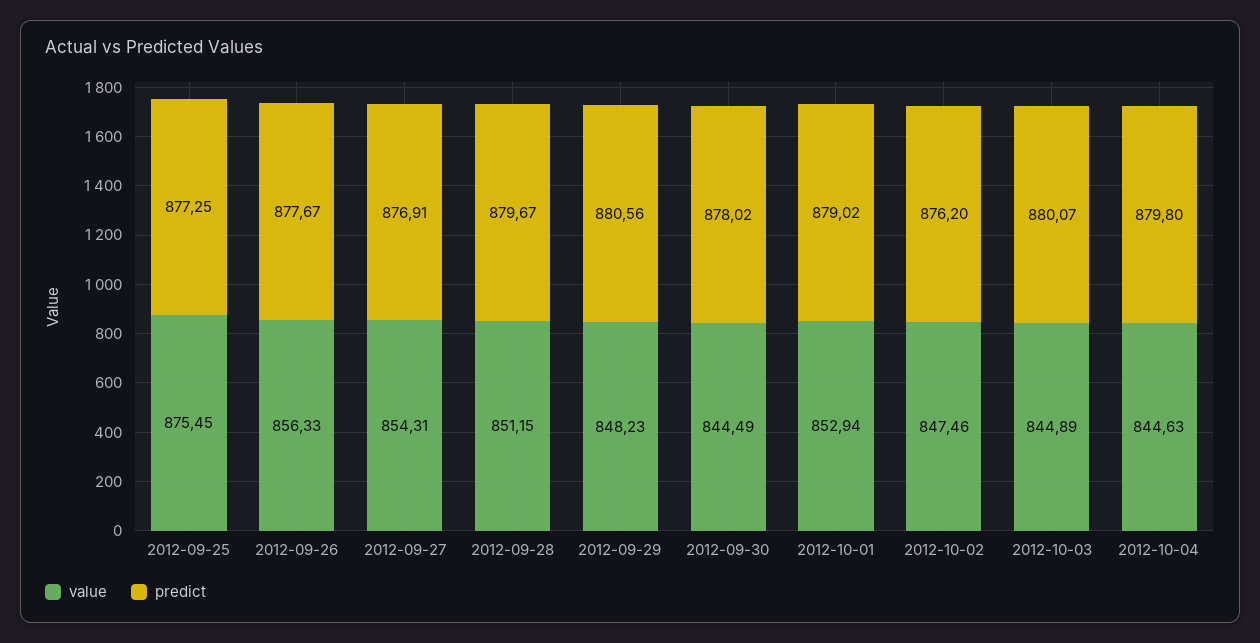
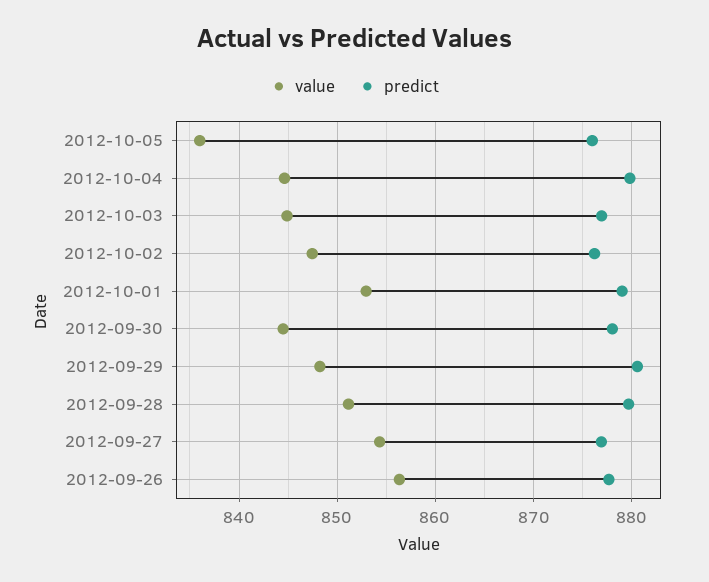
value, 2012-09-25: 875.45 -> none
predict, 2012-09-25: 877.25 -> none
predict, 2012-10-03: 880.07 -> 877
value, 2012-10-05: none -> 836
predict, 2012-10-05: none -> 876

